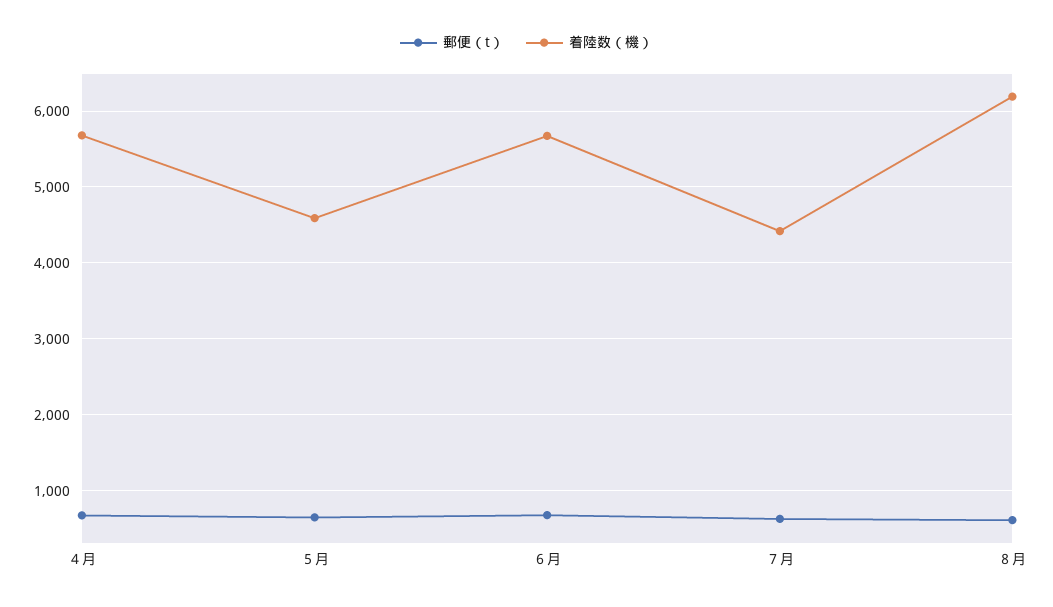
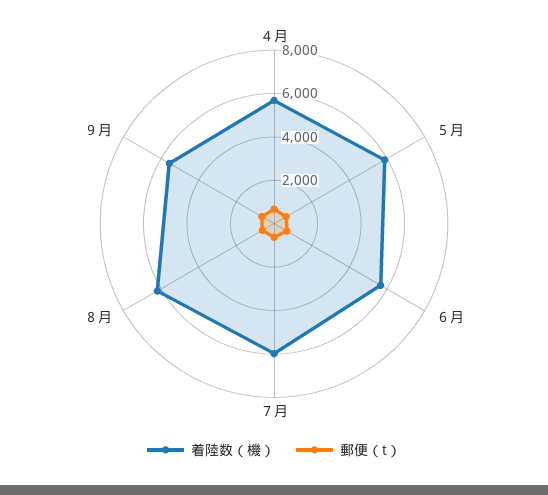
着陸数（機）, ５月: 4600 -> 6000
着陸数（機）, ７月: 4400 -> 6000
着陸数（機）, ９月: none -> 5500
郵便（t）, ９月: none -> 500

